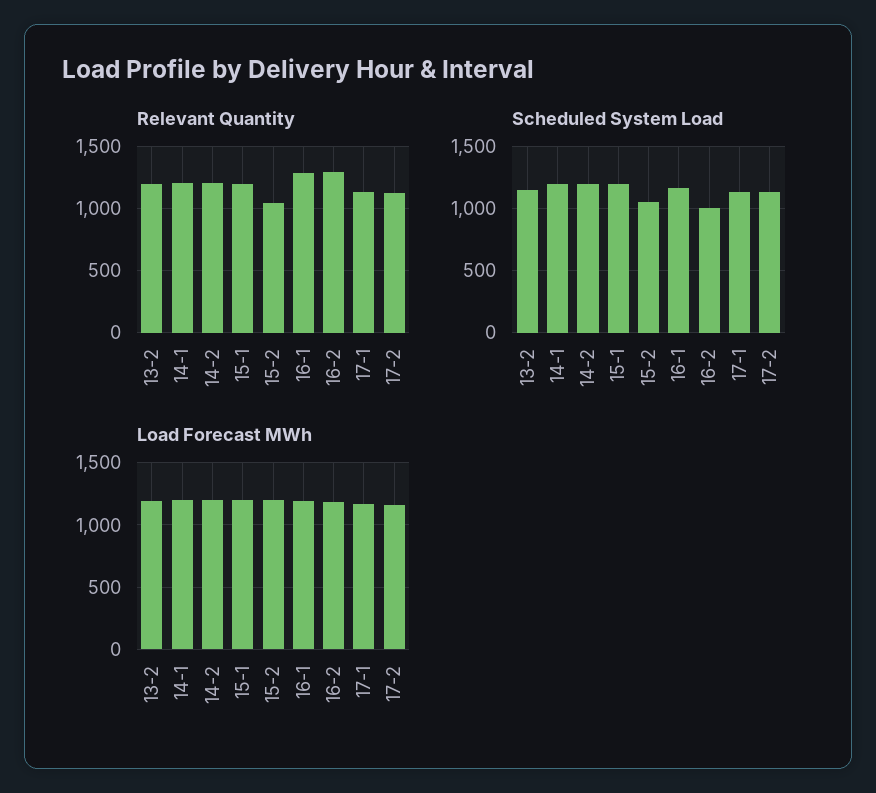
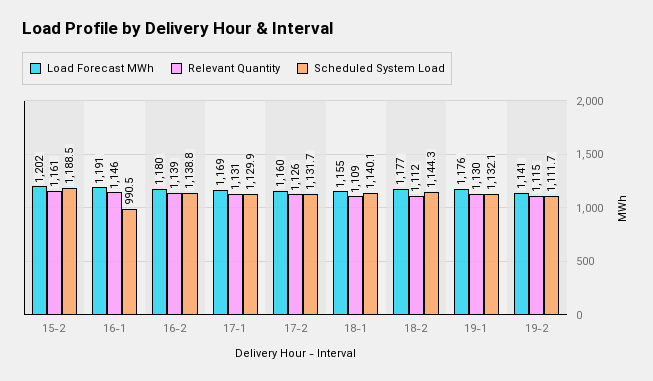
Relevant Quantity, 13-2: 1200 -> none
Relevant Quantity, 14-1: 1200 -> none
Relevant Quantity, 14-2: 1200 -> none
Relevant Quantity, 15-1: 1200 -> none
Relevant Quantity, 15-2: 1050 -> 1161
Relevant Quantity, 16-1: 1300 -> 1146
Relevant Quantity, 16-2: 1300 -> 1139
Scheduled System Load, 13-2: 1150 -> none
Scheduled System Load, 14-1: 1200 -> none
Scheduled System Load, 14-2: 1200 -> none
Scheduled System Load, 15-1: 1200 -> none
Scheduled System Load, 15-2: 1050 -> 1188.5
Scheduled System Load, 16-1: 1150 -> 990.5
Scheduled System Load, 16-2: 1000 -> 1138.8
Load Forecast MWh, 13-2: 1200 -> none
Load Forecast MWh, 14-1: 1200 -> none
Load Forecast MWh, 14-2: 1200 -> none
Load Forecast MWh, 15-1: 1200 -> none
Load Forecast MWh, 18-1: none -> 1155
Relevant Quantity, 18-1: none -> 1109
Scheduled System Load, 18-1: none -> 1140.1
Load Forecast MWh, 18-2: none -> 1177
Relevant Quantity, 18-2: none -> 1112
Scheduled System Load, 18-2: none -> 1144.3
Load Forecast MWh, 19-1: none -> 1176
Relevant Quantity, 19-1: none -> 1130
Scheduled System Load, 19-1: none -> 1132.1
Load Forecast MWh, 19-2: none -> 1141
Relevant Quantity, 19-2: none -> 1115
Scheduled System Load, 19-2: none -> 1111.7

